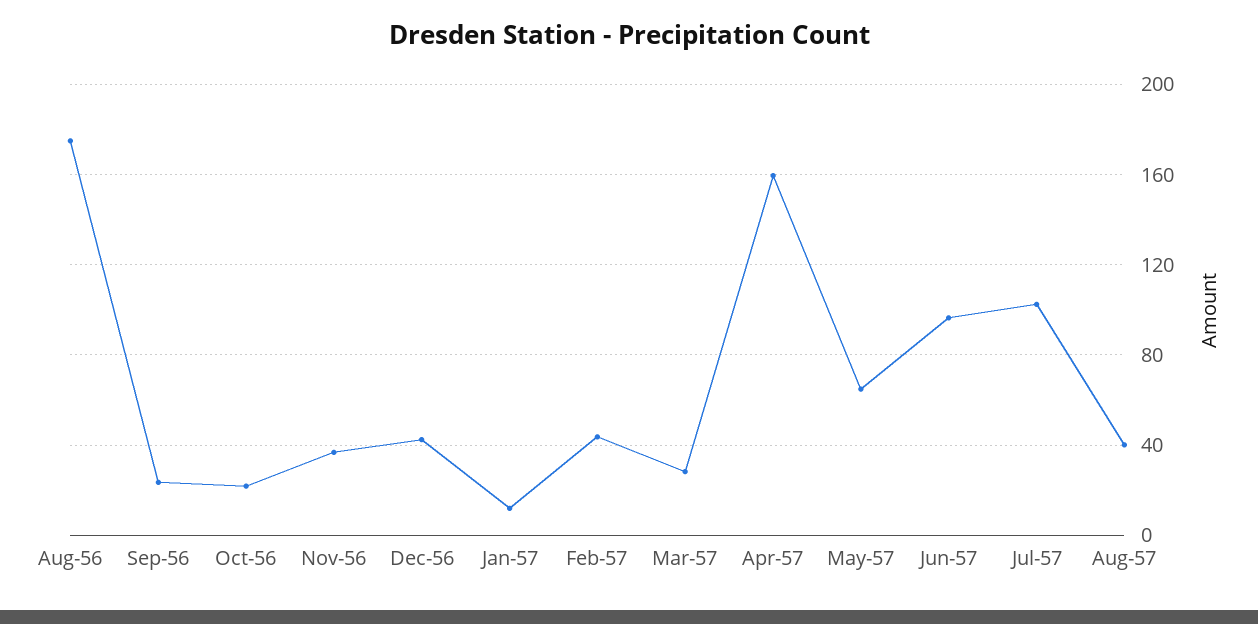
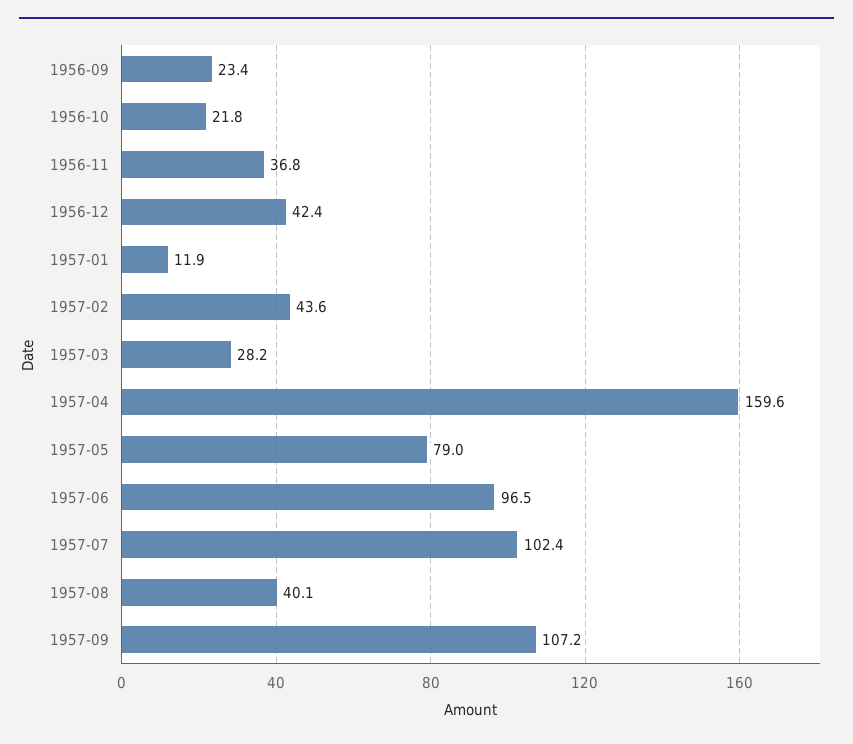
Aug-56: 175 -> none
May-57: 65 -> 79
1957-09: none -> 107.2

